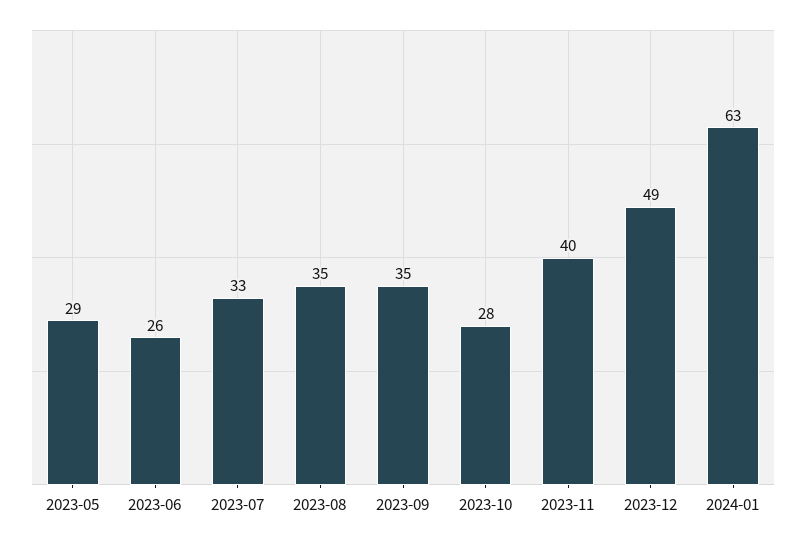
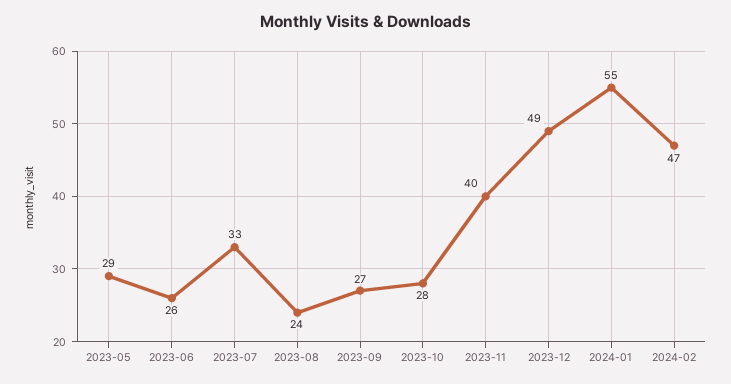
2023-08: 35 -> 24
2023-09: 35 -> 27
2024-01: 63 -> 55
2024-02: none -> 47

